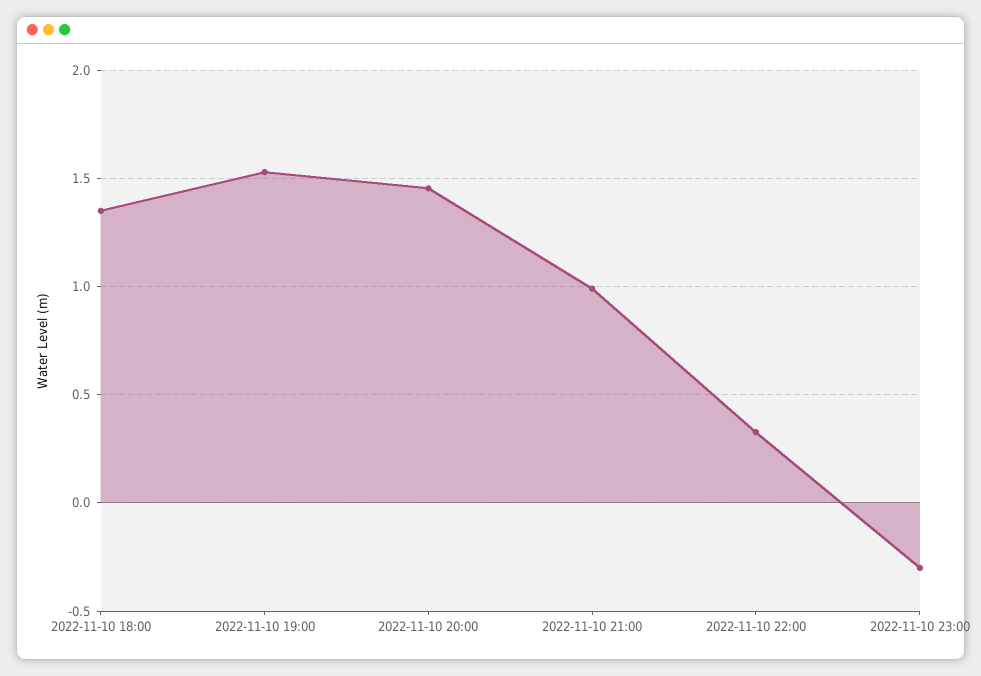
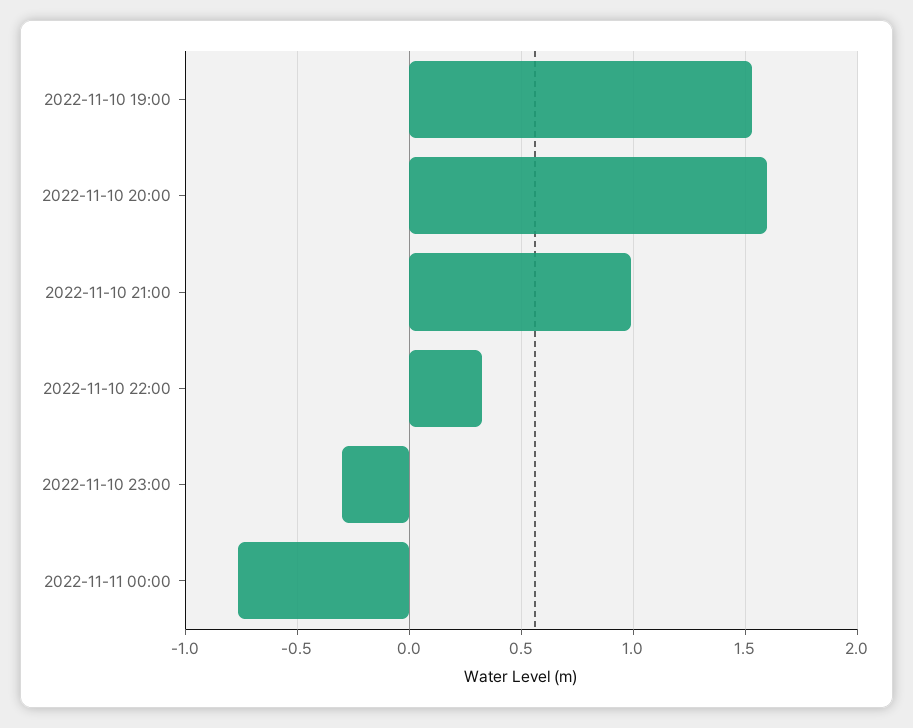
2022-11-10 18:00: 1.35 -> none
2022-11-10 20:00: 1.45 -> 1.6
2022-11-11 00:00: none -> -0.75

